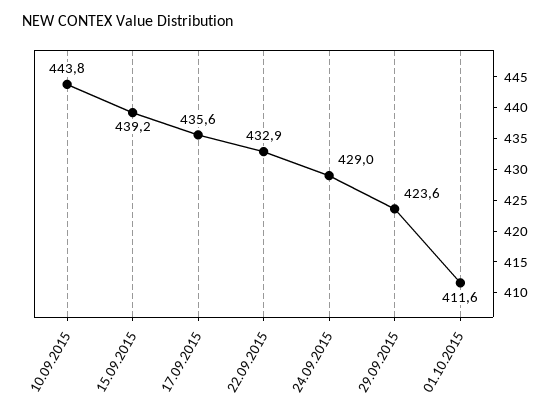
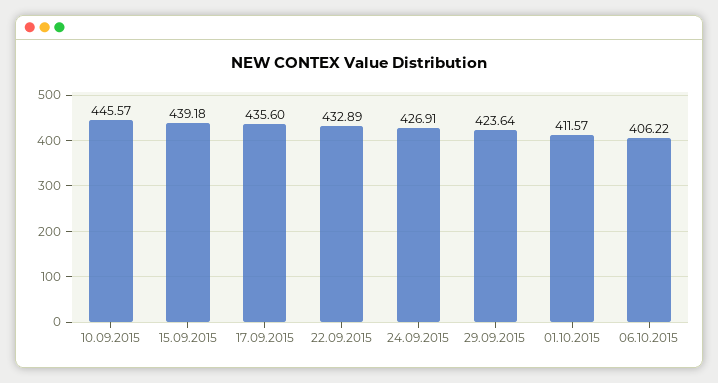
10.09.2015: 443.8 -> 445.57
24.09.2015: 429 -> 426.91
06.10.2015: none -> 406.22

